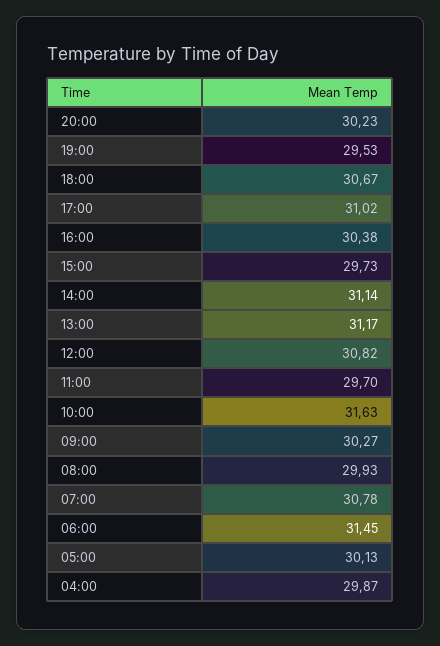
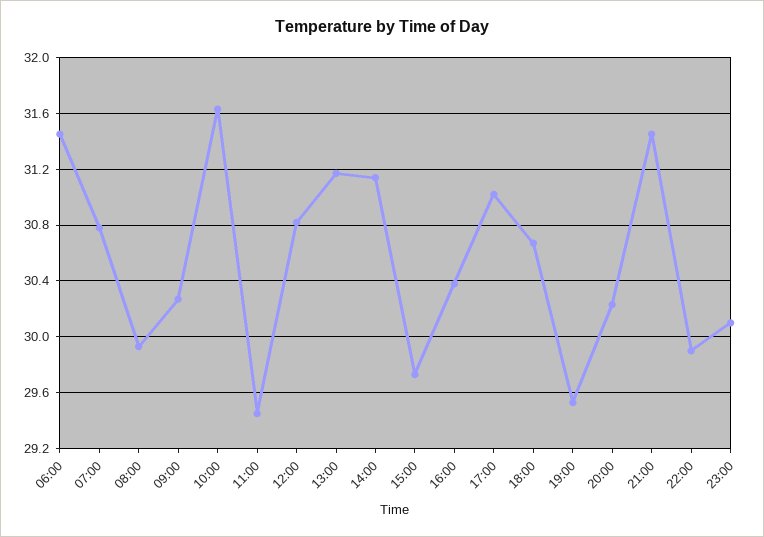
11:00: 29.7 -> 29.45
05:00: 30.13 -> none
04:00: 29.87 -> none
21:00: none -> 31.45
22:00: none -> 29.9
23:00: none -> 30.1

